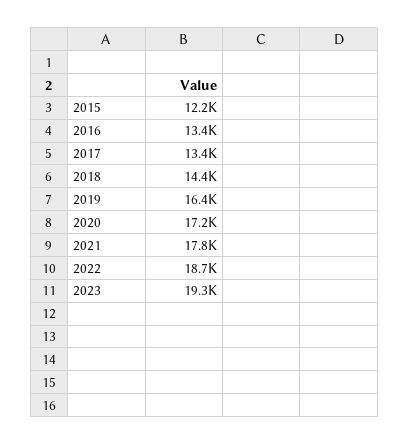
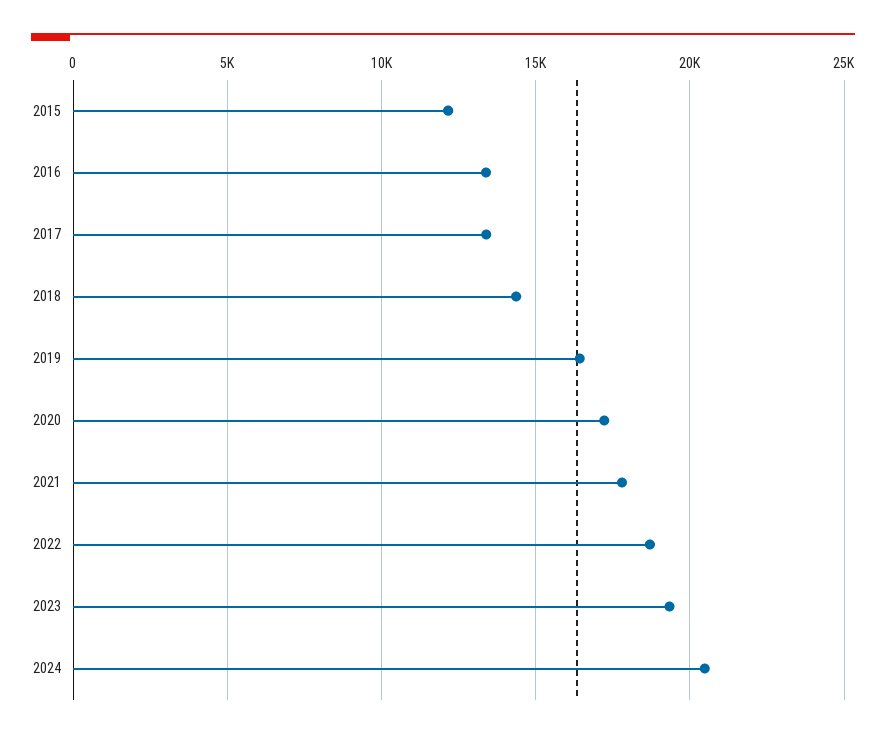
2024: none -> 20500

